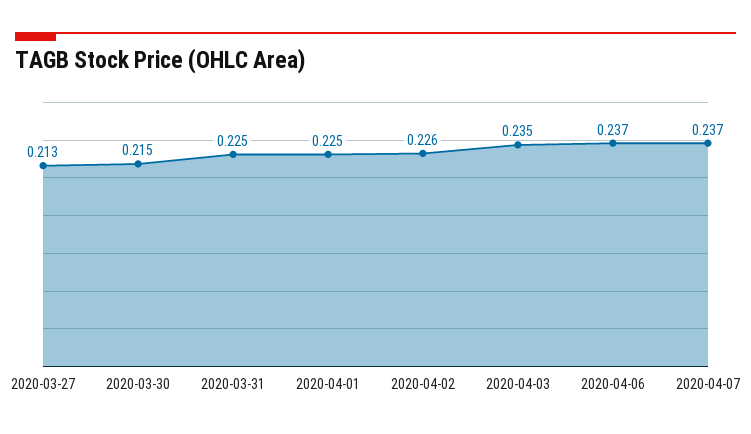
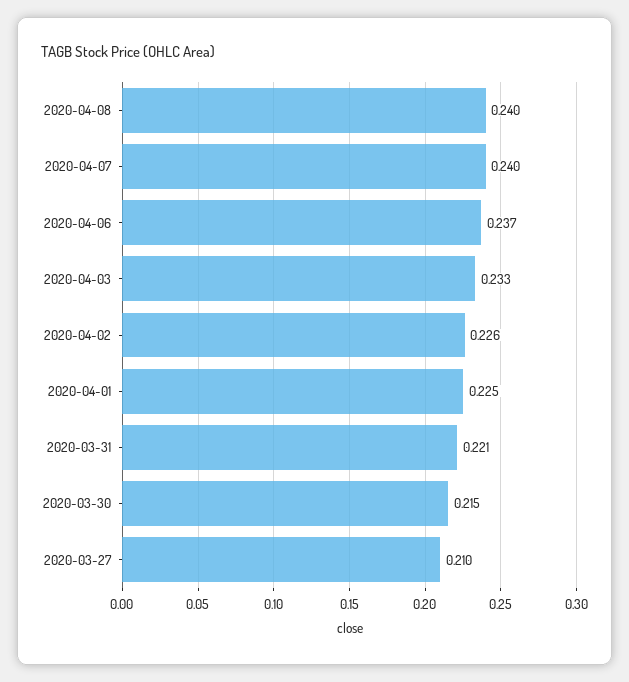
2020-03-27: 0.213 -> 0.21
2020-03-31: 0.225 -> 0.221
2020-04-03: 0.235 -> 0.233
2020-04-07: 0.237 -> 0.24
2020-04-08: none -> 0.24

